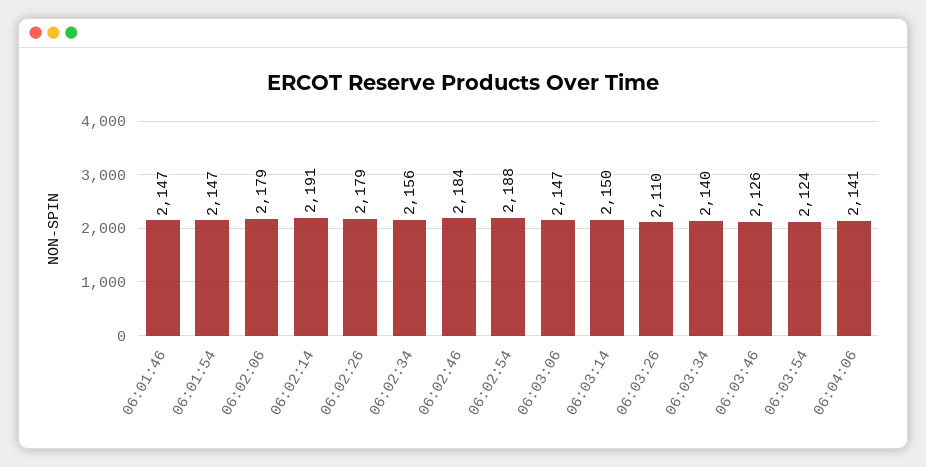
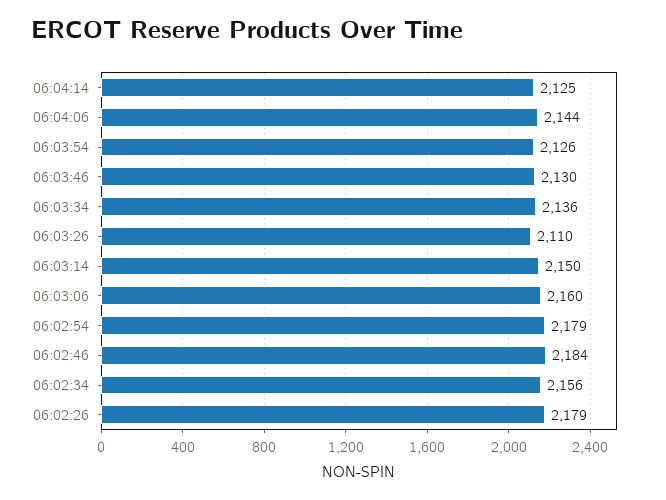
06:01:46: 2147 -> none
06:01:54: 2147 -> none
06:02:06: 2179 -> none
06:02:14: 2191 -> none
06:02:54: 2188 -> 2179
06:03:06: 2147 -> 2160
06:03:34: 2140 -> 2136
06:03:46: 2126 -> 2130
06:03:54: 2124 -> 2126
06:04:06: 2141 -> 2144
06:04:14: none -> 2125

